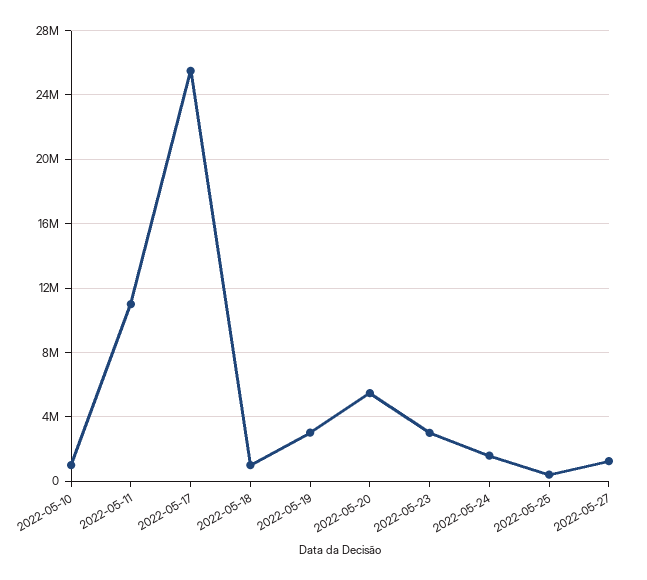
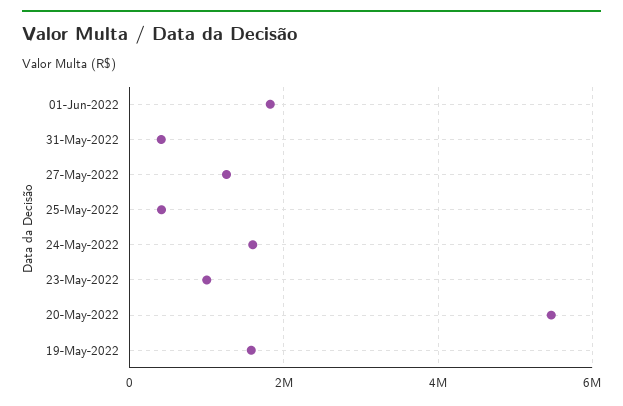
2022-05-10: 1000000 -> none
2022-05-11: 11000000 -> none
2022-05-17: 25500000 -> none
2022-05-18: 1000000 -> none
2022-05-19: 3000000 -> 1600000
2022-05-23: 3000000 -> 1000000
01-Jun-2022: none -> 1800000
31-May-2022: none -> 400000

